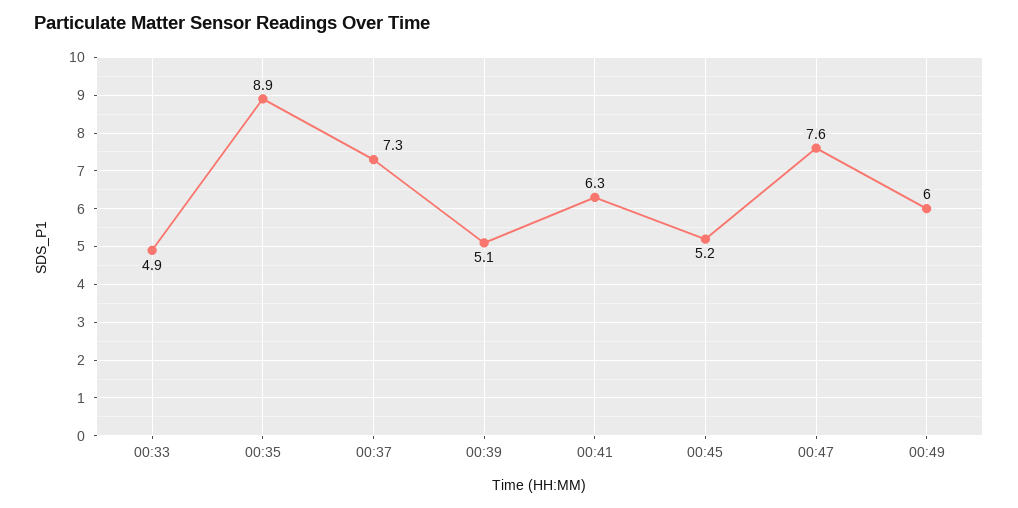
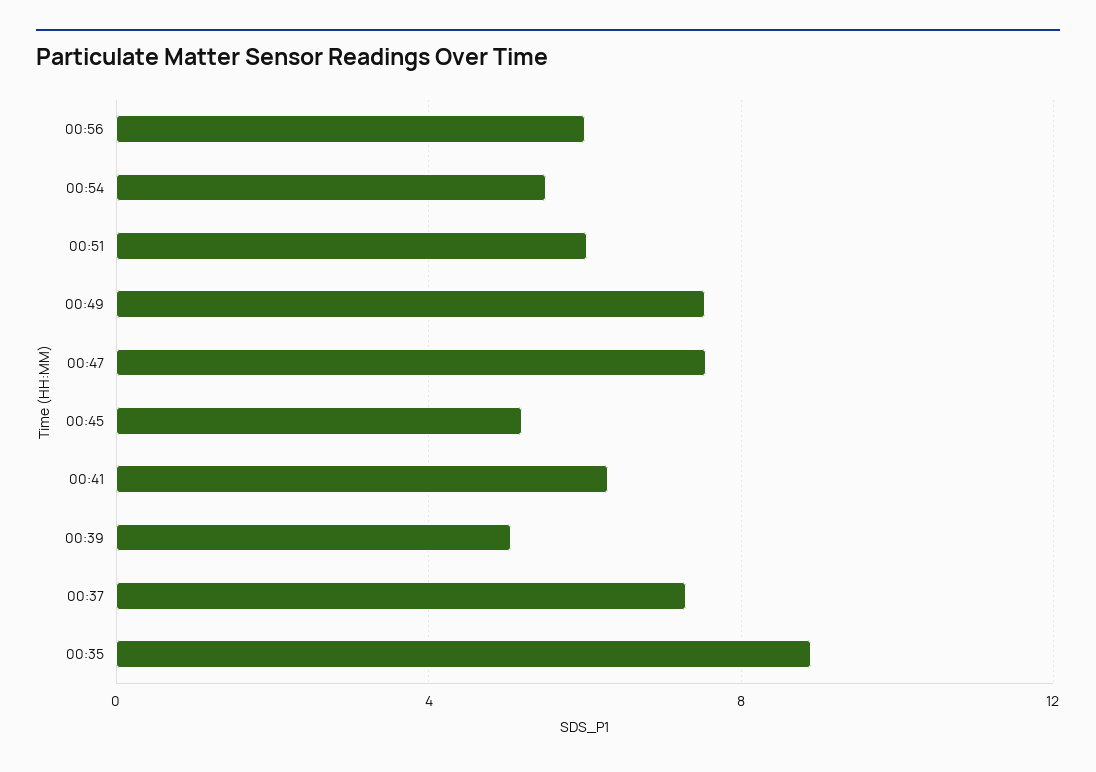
00:33: 4.9 -> none
00:49: 6 -> 7.5
00:56: none -> 6
00:54: none -> 5.5
00:51: none -> 6

